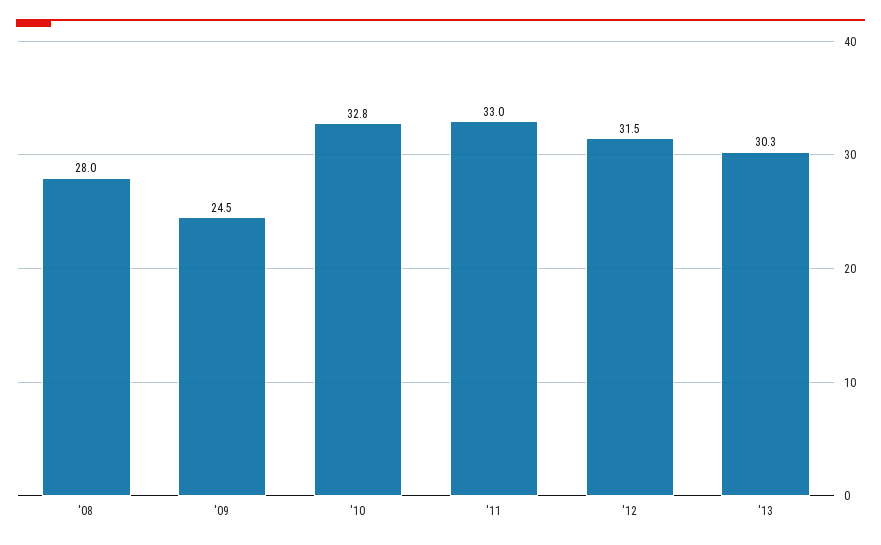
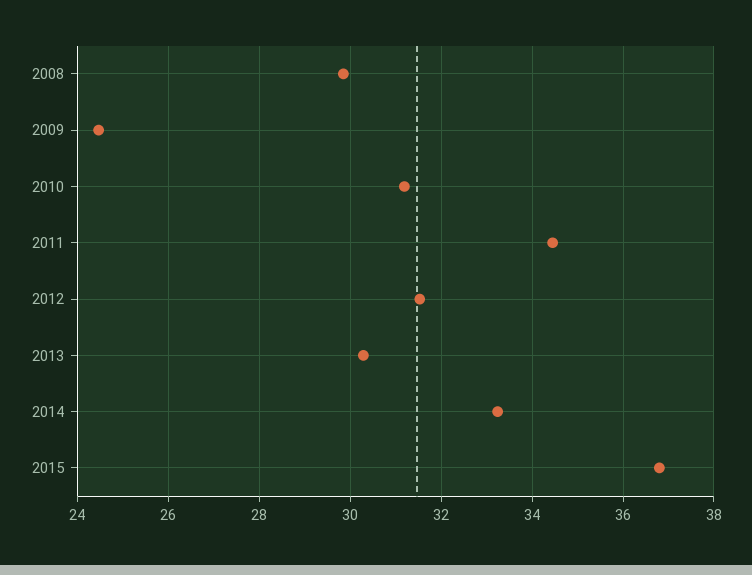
'08: 28 -> 29.8
'10: 32.8 -> 31.2
'11: 33 -> 34.4
2014: none -> 33.2
2015: none -> 36.8

